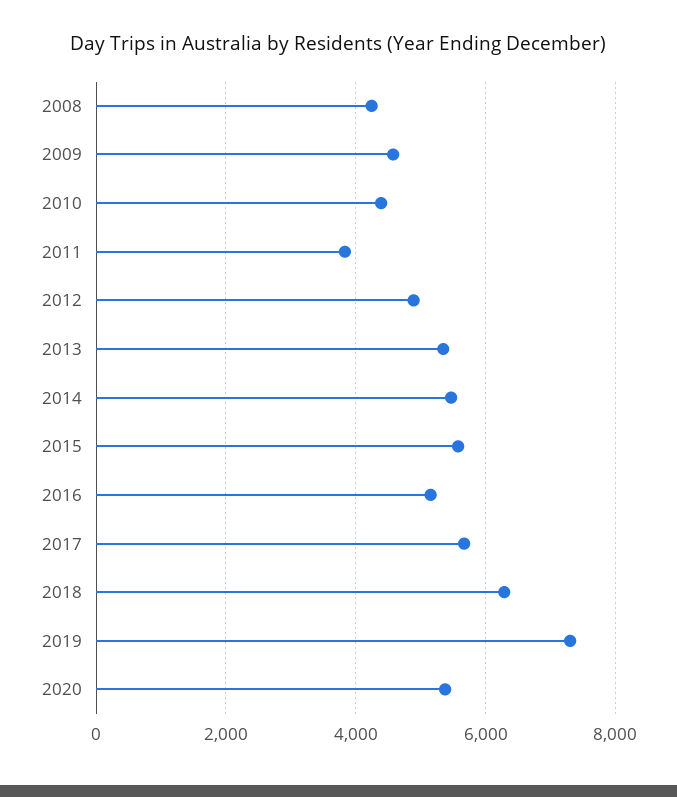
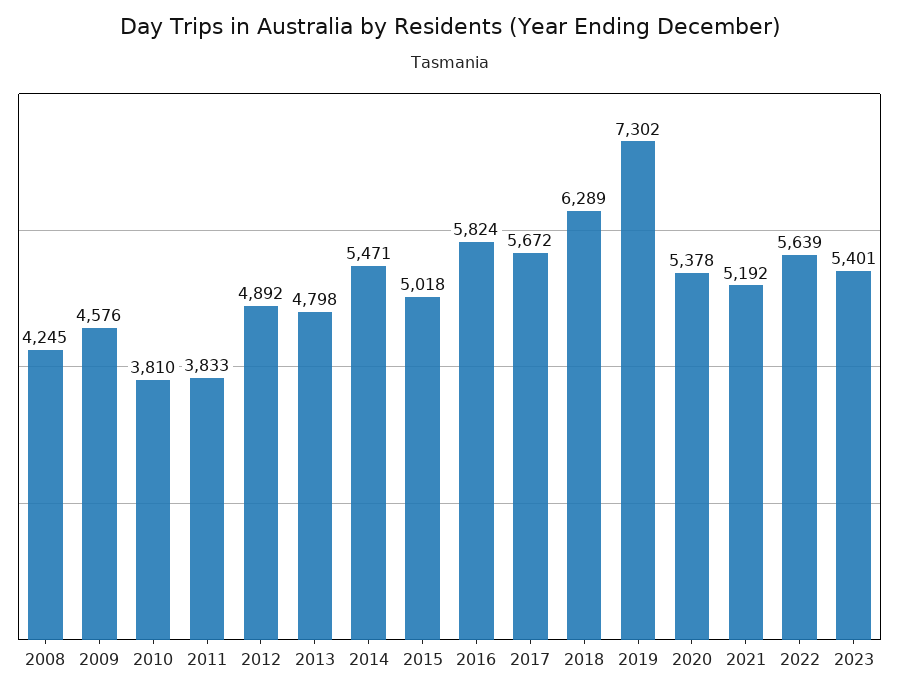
2010: 4400 -> 3810
2013: 5400 -> 4798
2015: 5600 -> 5018
2016: 5200 -> 5824
2021: none -> 5192
2022: none -> 5639
2023: none -> 5401

